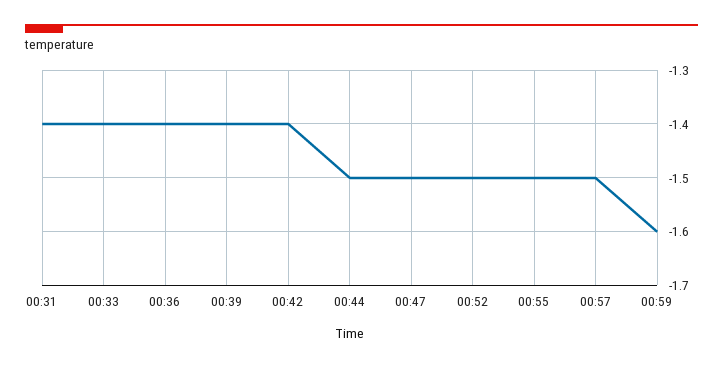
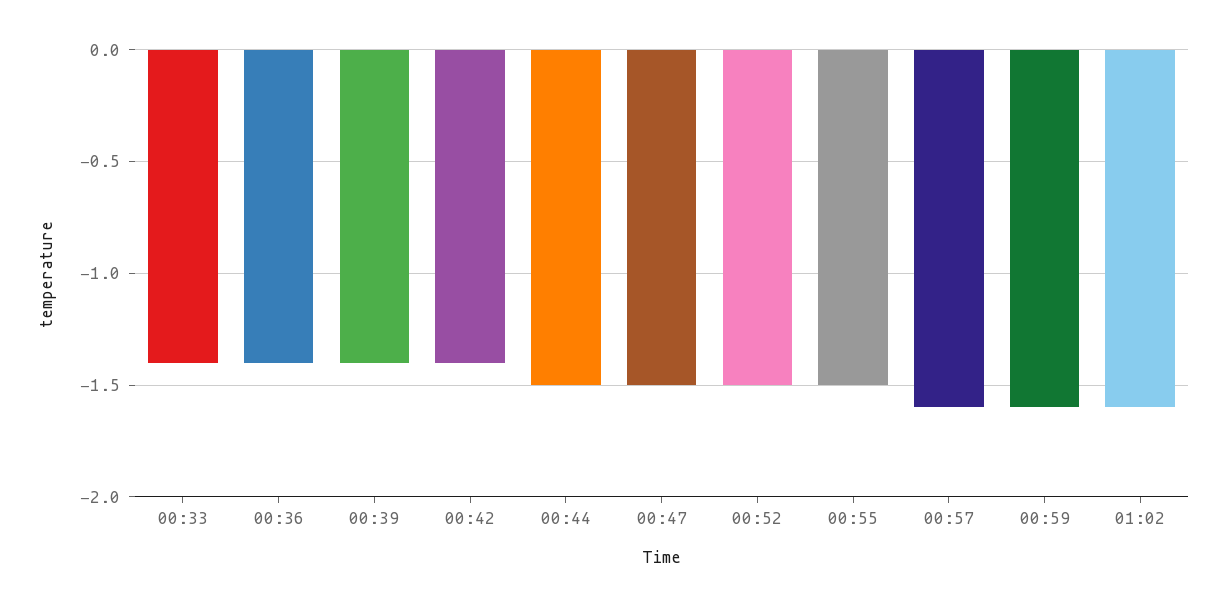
00:31: -1.4 -> none
00:57: -1.5 -> -1.6
01:02: none -> -1.6

